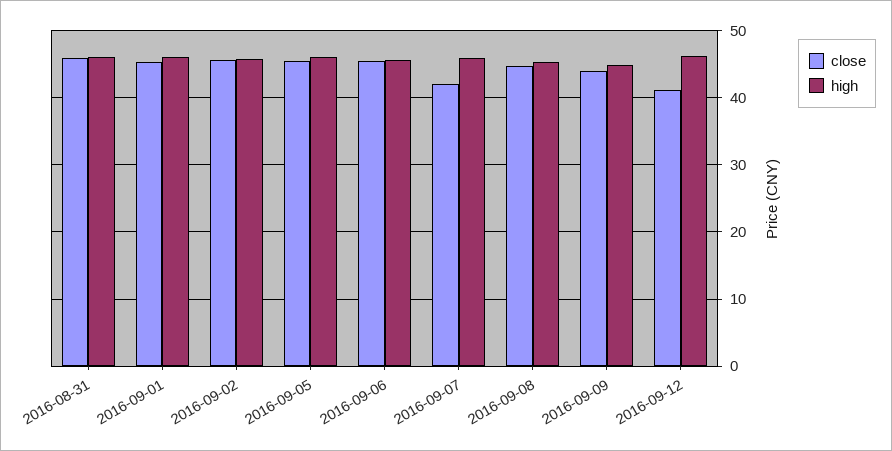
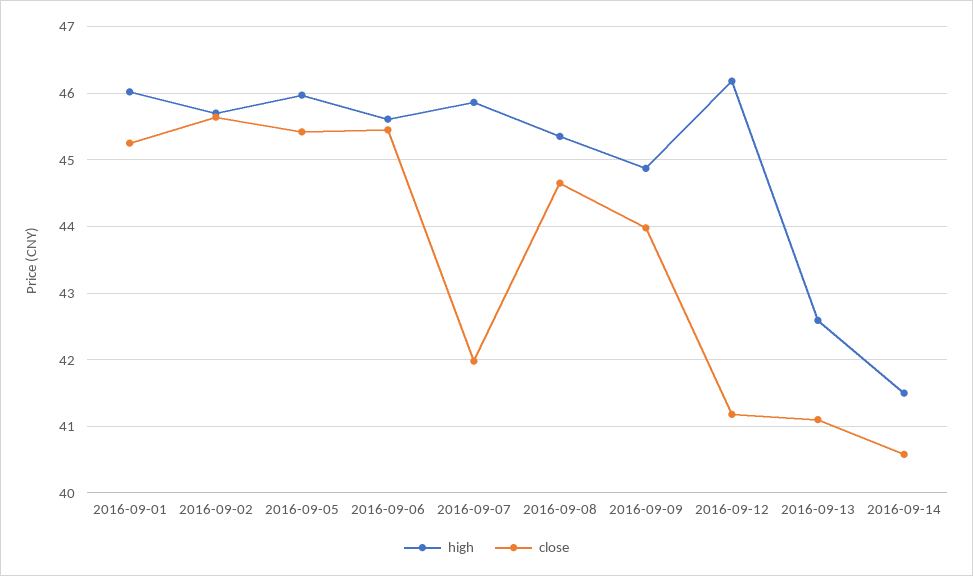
close, 2016-08-31: 46 -> none
high, 2016-08-31: 46 -> none
high, 2016-09-13: none -> 42.6
close, 2016-09-13: none -> 41.1
high, 2016-09-14: none -> 41.5
close, 2016-09-14: none -> 40.6

